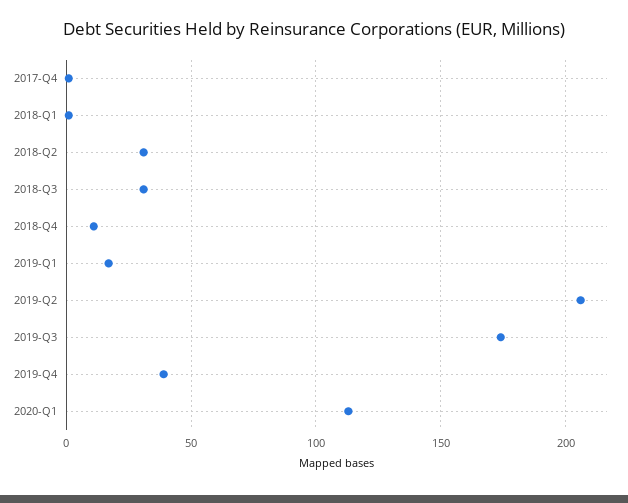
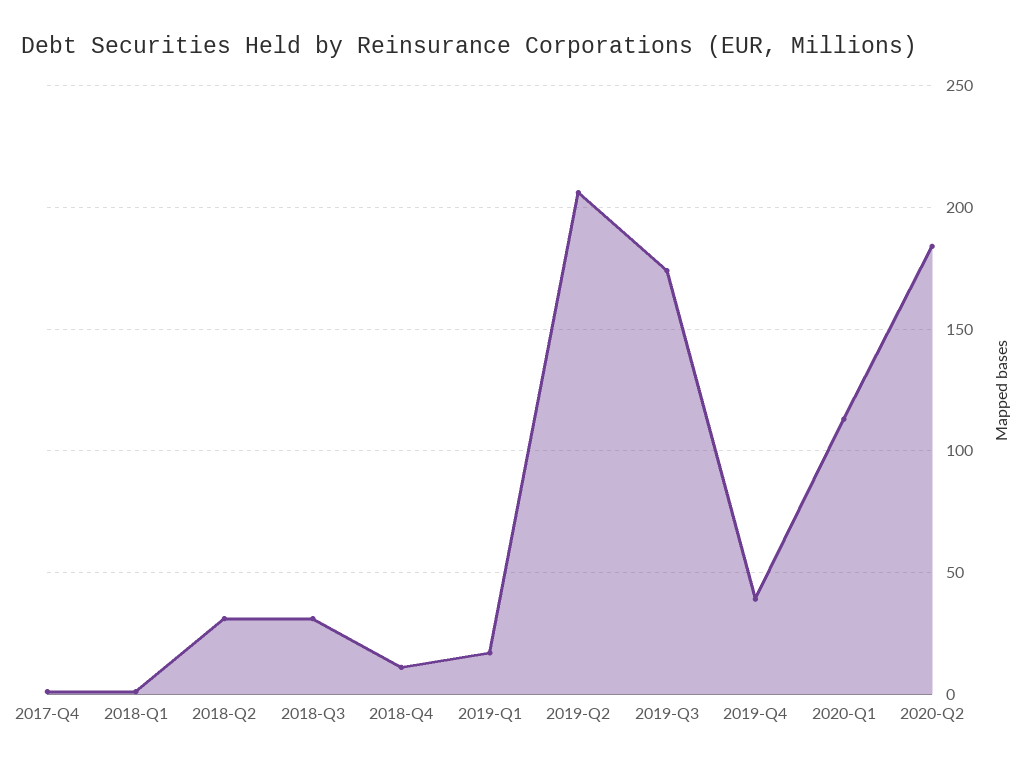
2020-Q2: none -> 185

